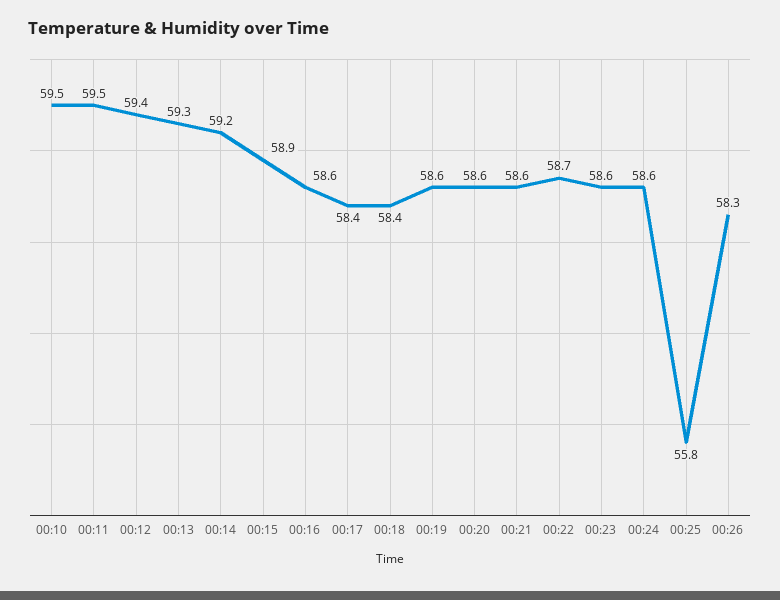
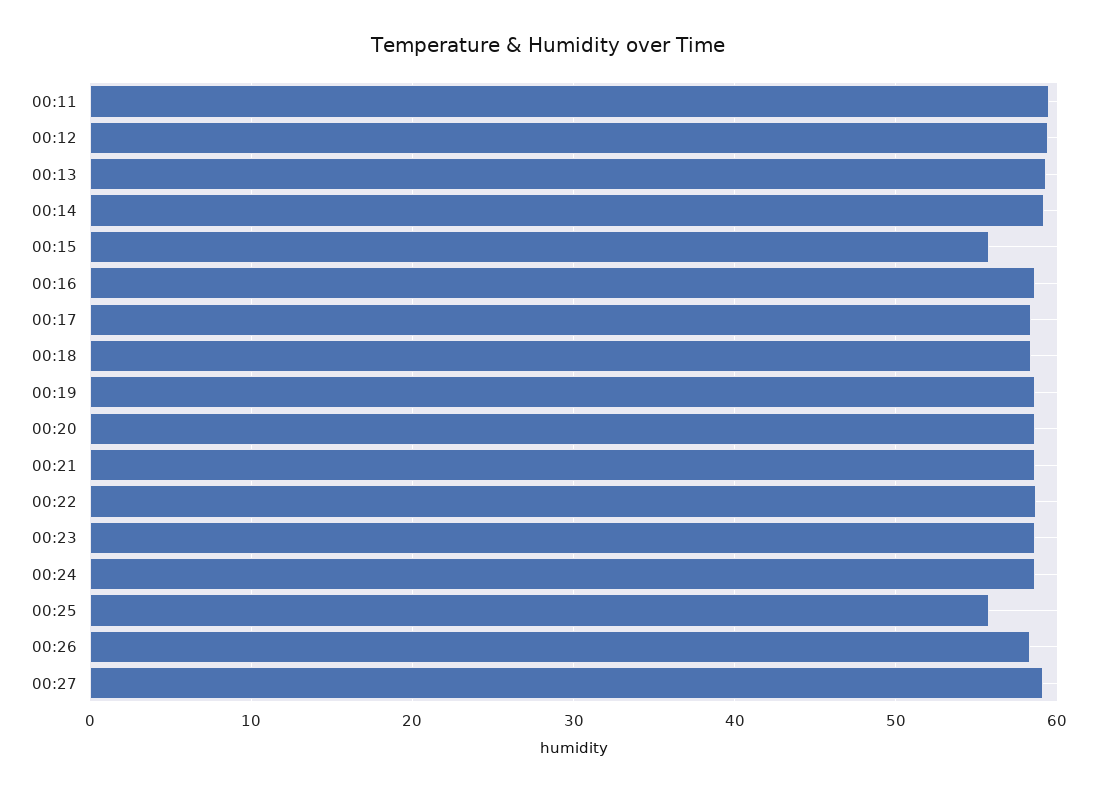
00:10: 59.5 -> none
00:15: 58.9 -> 56
00:27: none -> 59

